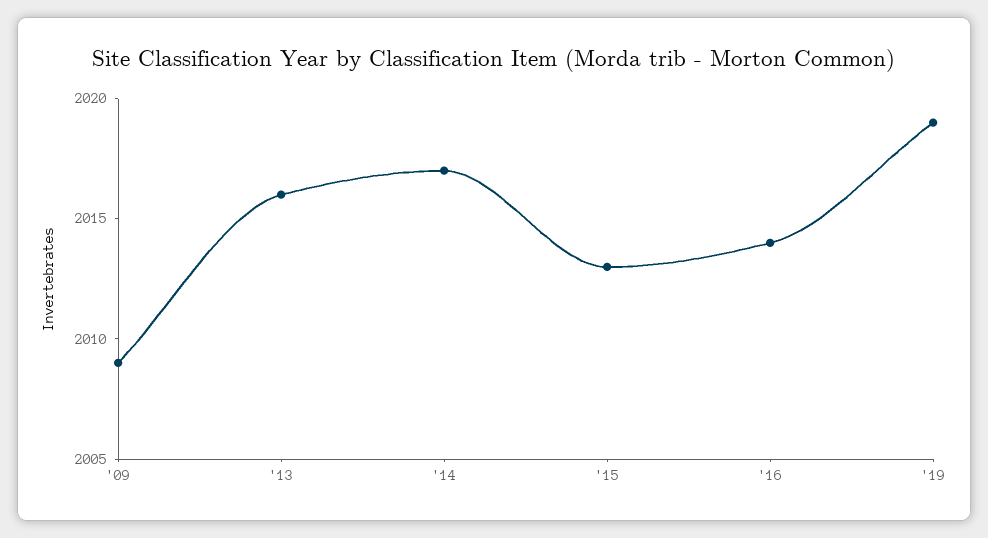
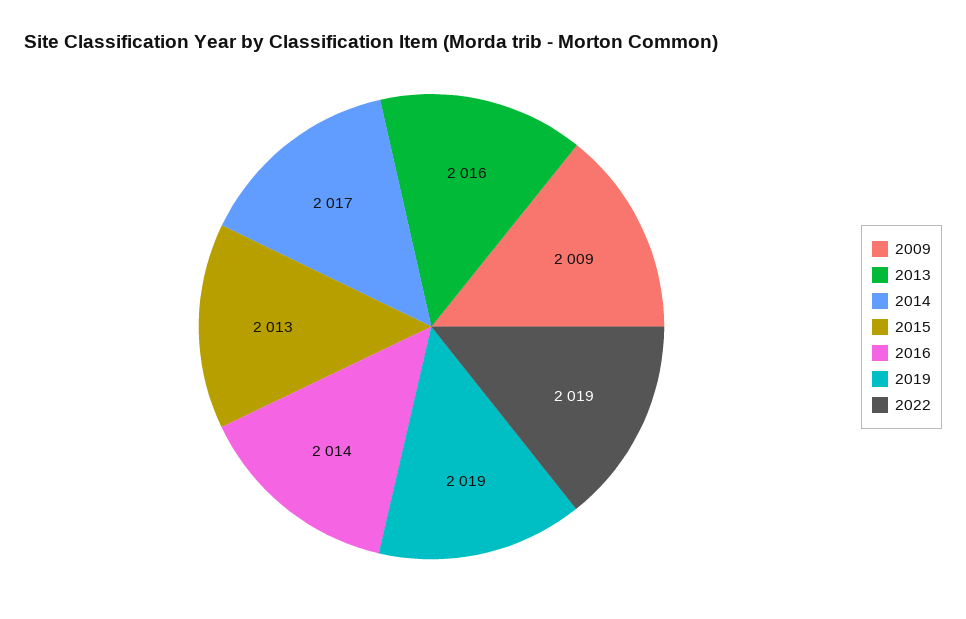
2022: none -> 2019

